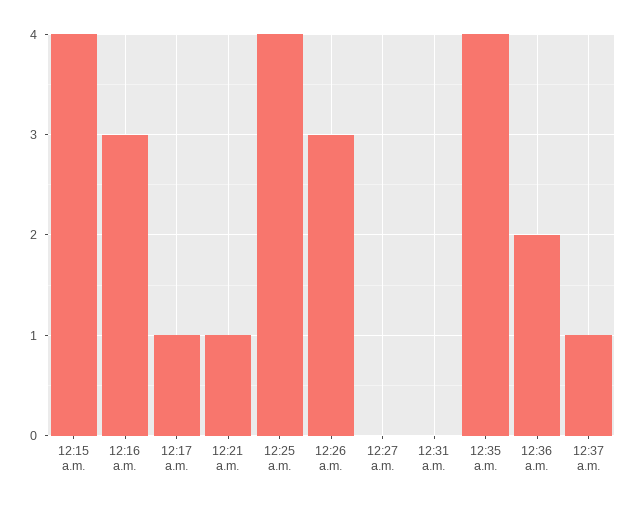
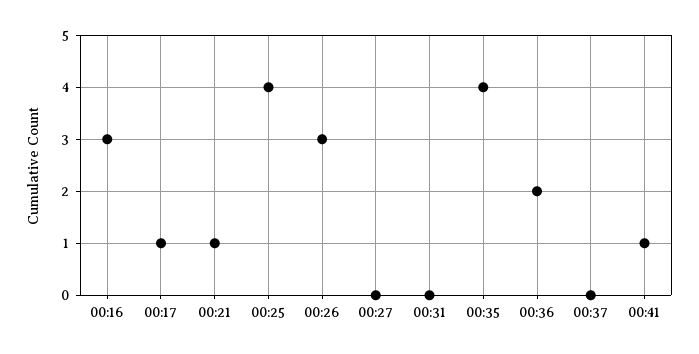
12:15 a.m.: 4 -> none
12:37 a.m.: 1 -> 0
00:41: none -> 1

